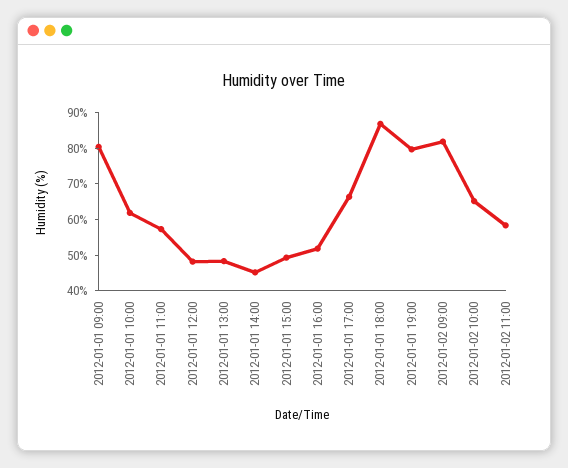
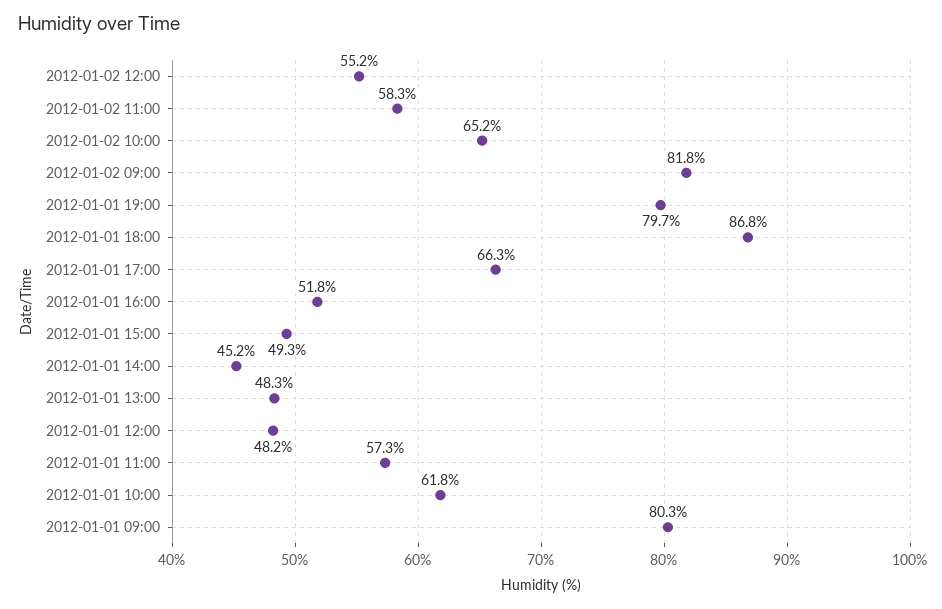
2012-01-02 12:00: none -> 55.2

